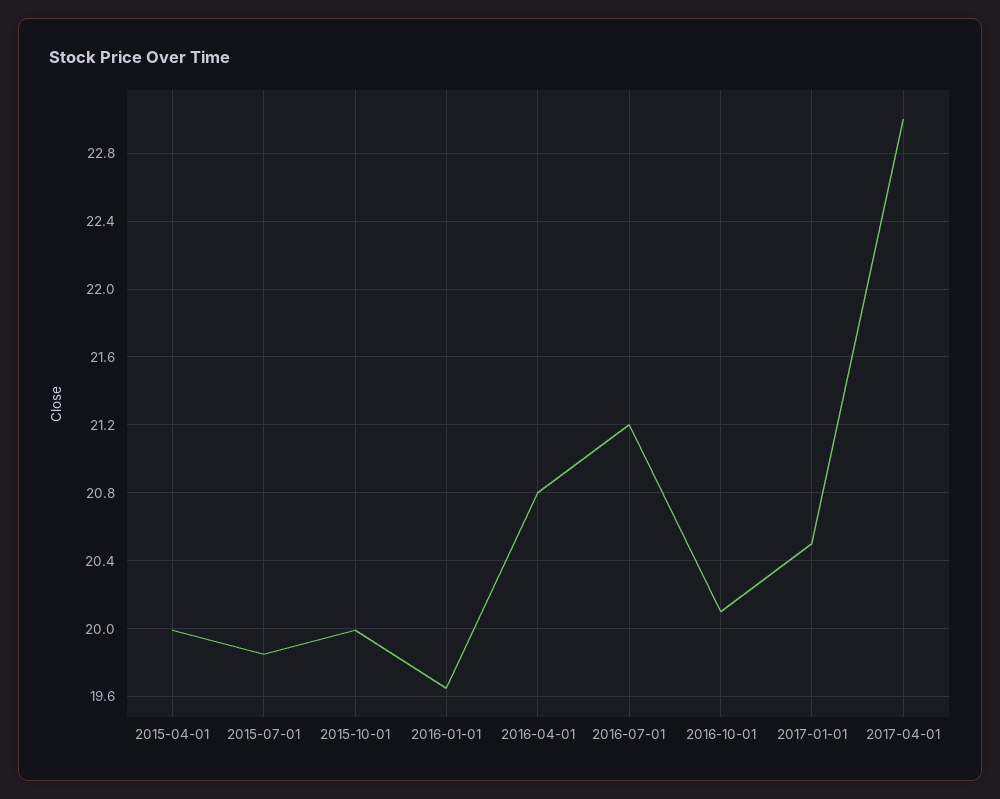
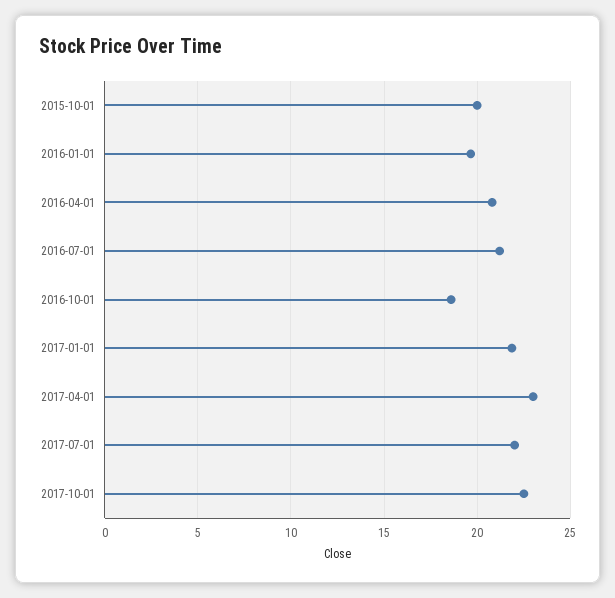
2015-04-01: 20 -> none
2015-07-01: 19.85 -> none
2016-10-01: 20.1 -> 18.5
2017-01-01: 20.5 -> 22
2017-07-01: none -> 22
2017-10-01: none -> 22.5

